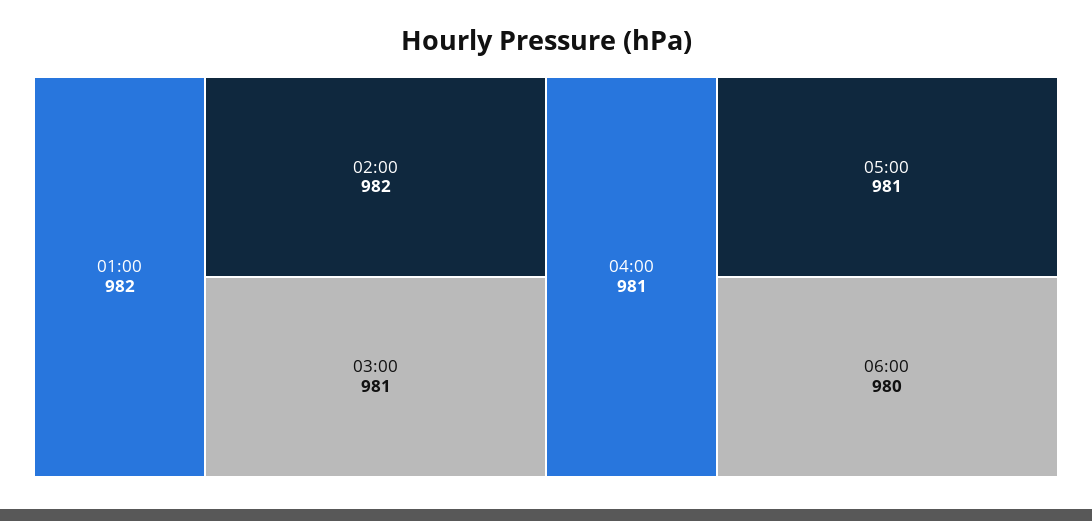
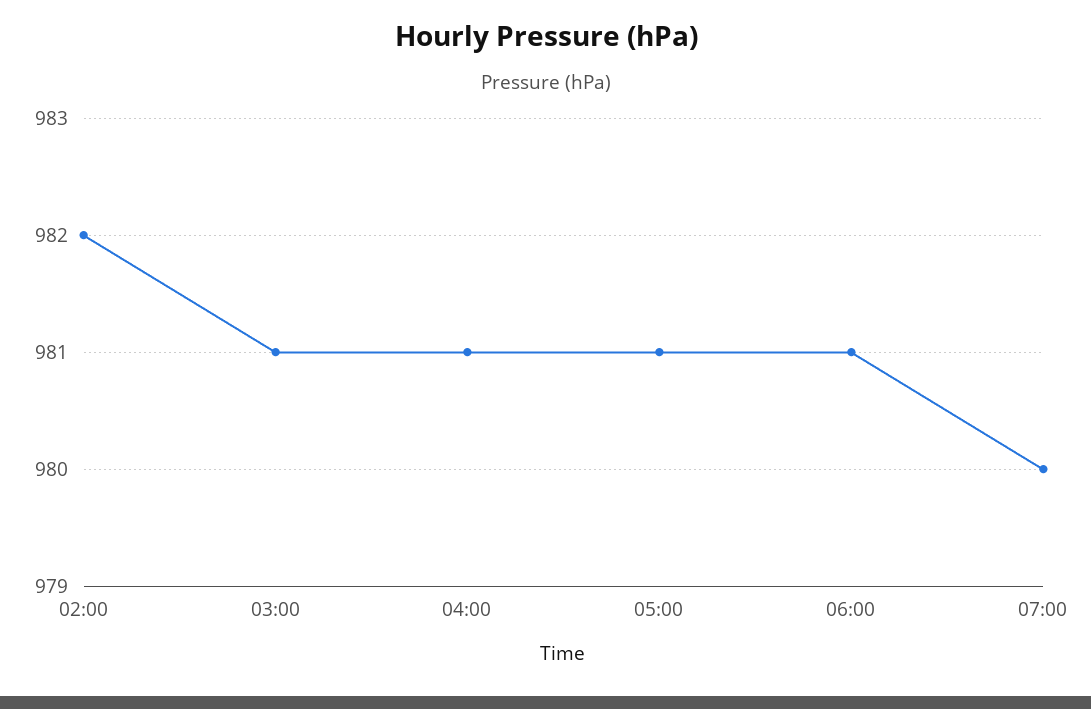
01:00: 982 -> none
06:00: 980 -> 981
07:00: none -> 980

